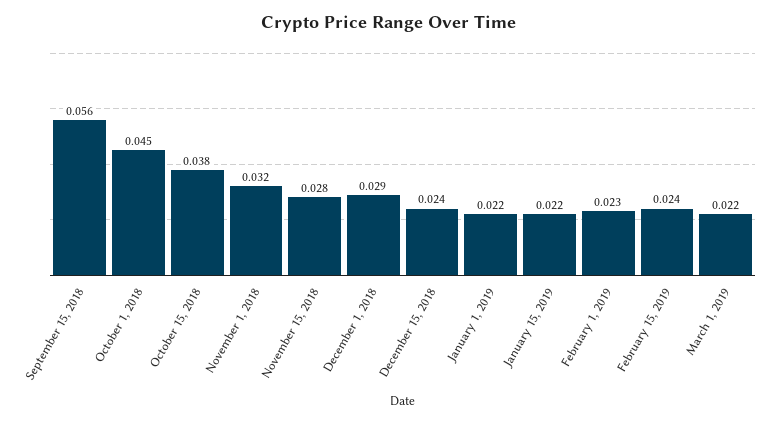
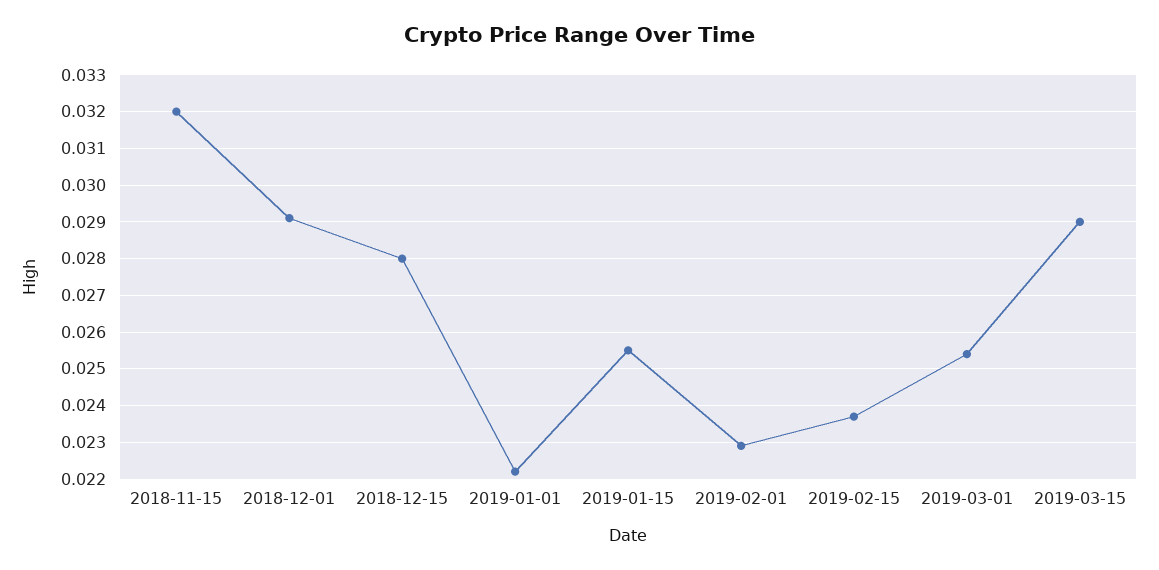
September 15, 2018: 0.056 -> none
October 1, 2018: 0.045 -> none
October 15, 2018: 0.038 -> none
November 1, 2018: 0.032 -> none
November 15, 2018: 0.028 -> 0.032
December 15, 2018: 0.024 -> 0.028
January 15, 2019: 0.022 -> 0.0255
March 1, 2019: 0.022 -> 0.0255
2019-03-15: none -> 0.029

